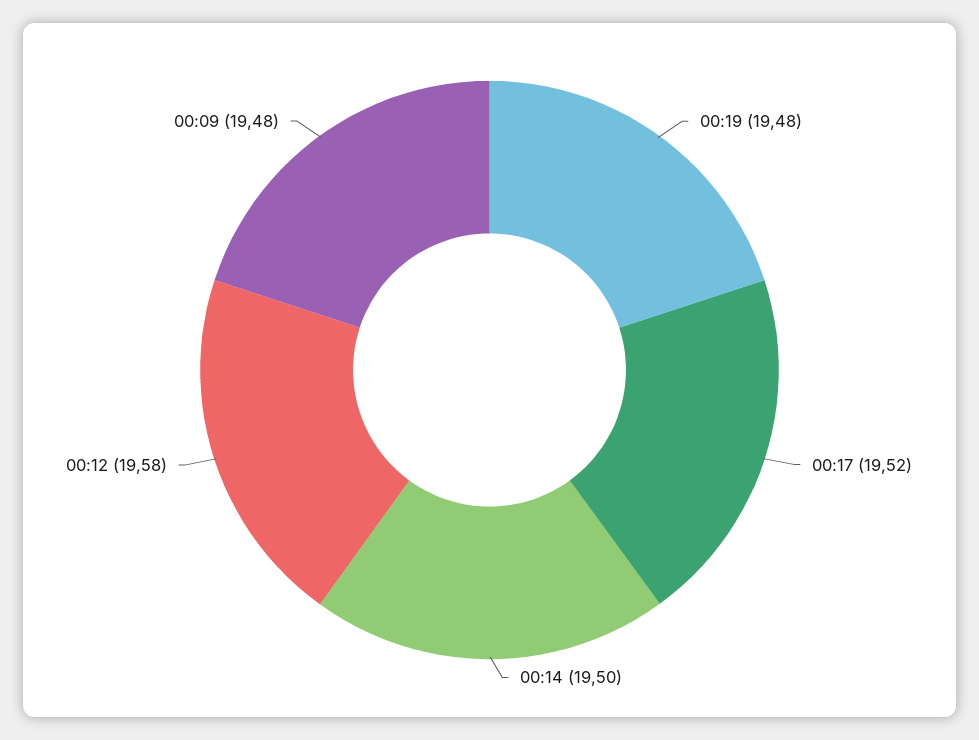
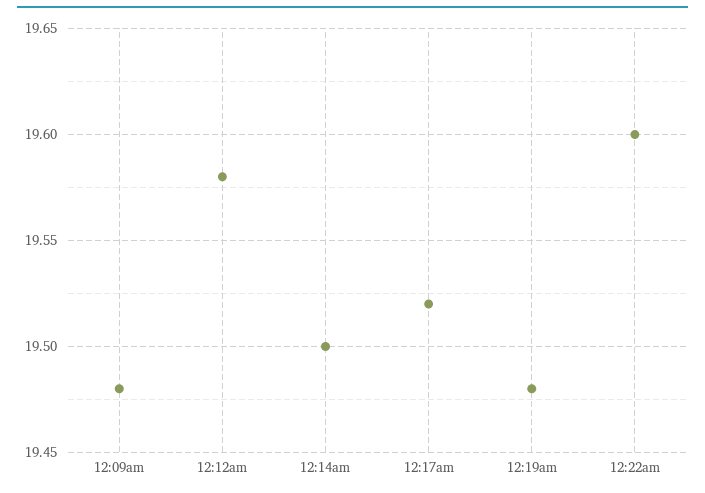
12:22am: none -> 19.6

